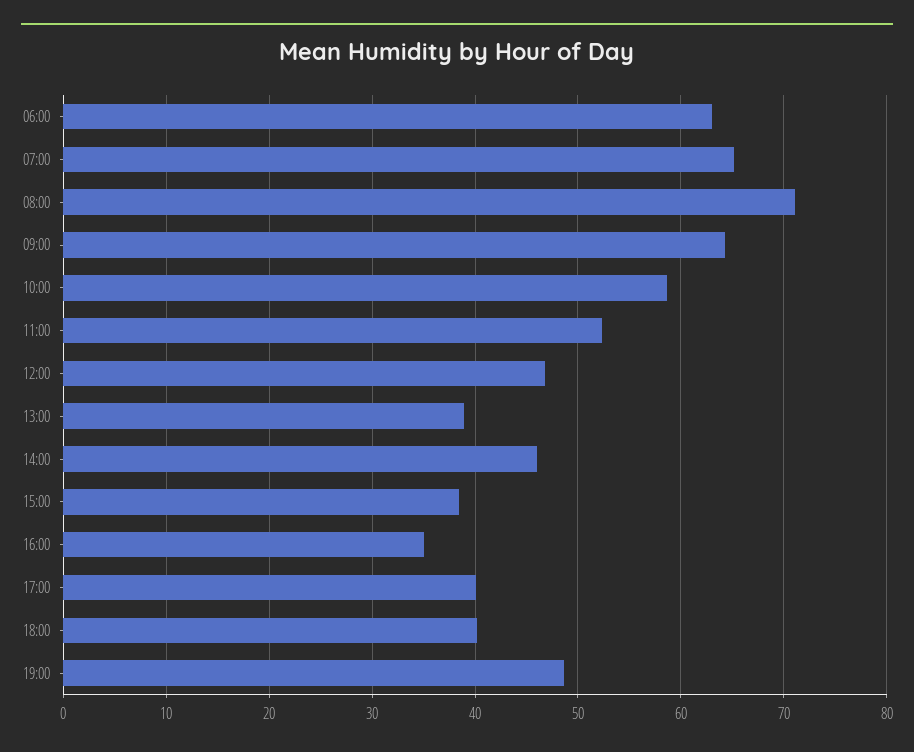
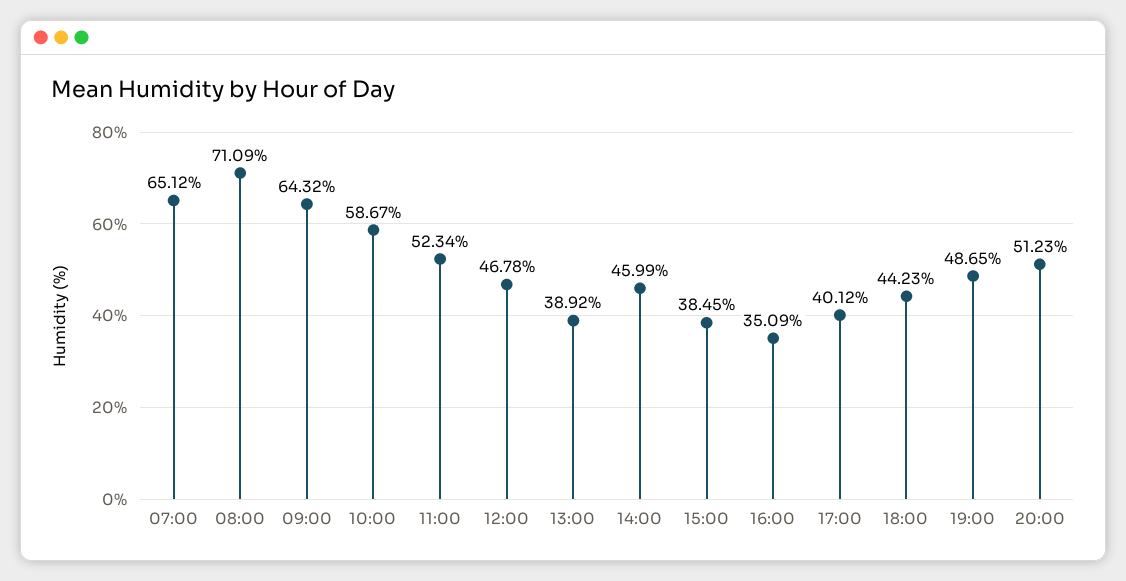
06:00: 63 -> none
18:00: 40 -> 44.23
20:00: none -> 51.23

